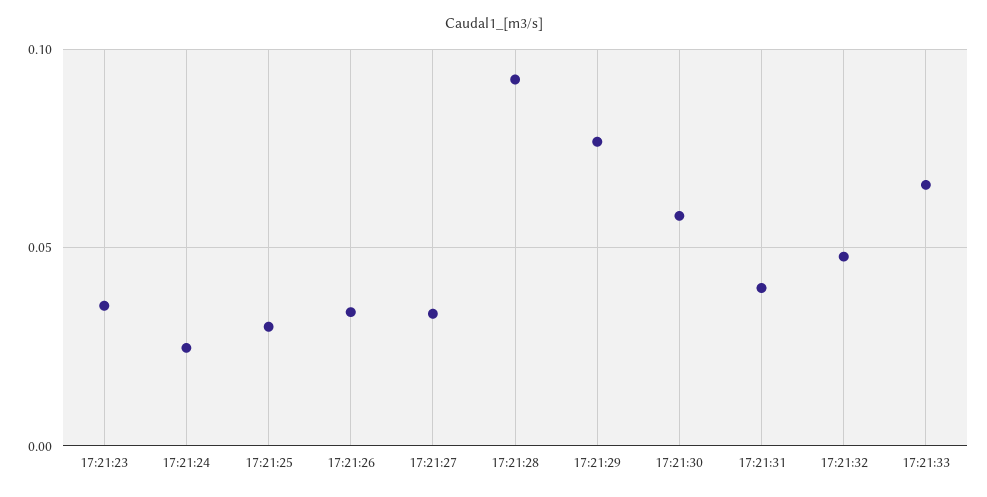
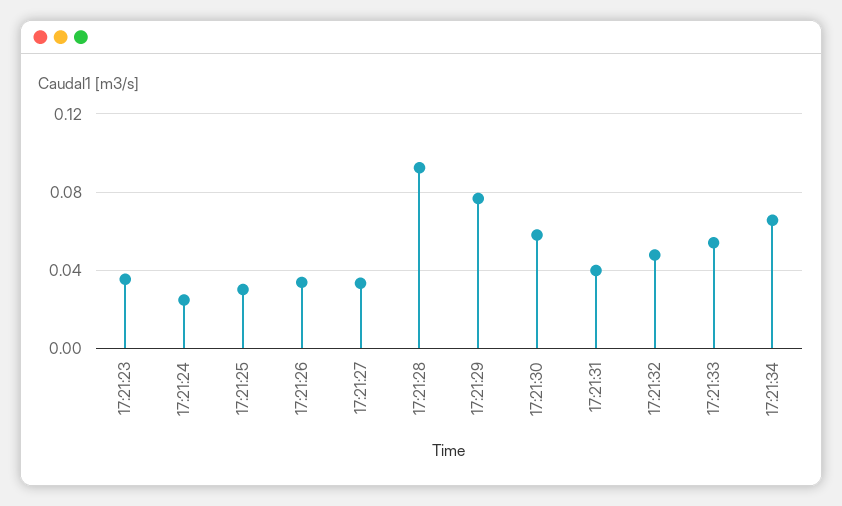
17:21:33: 0.065 -> 0.055
17:21:34: none -> 0.065

